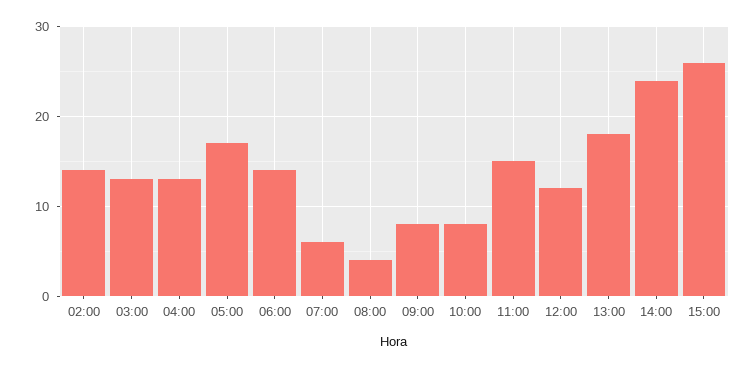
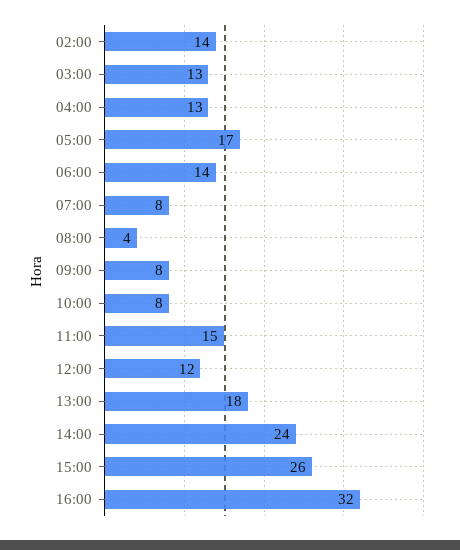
07:00: 6 -> 8
16:00: none -> 32

